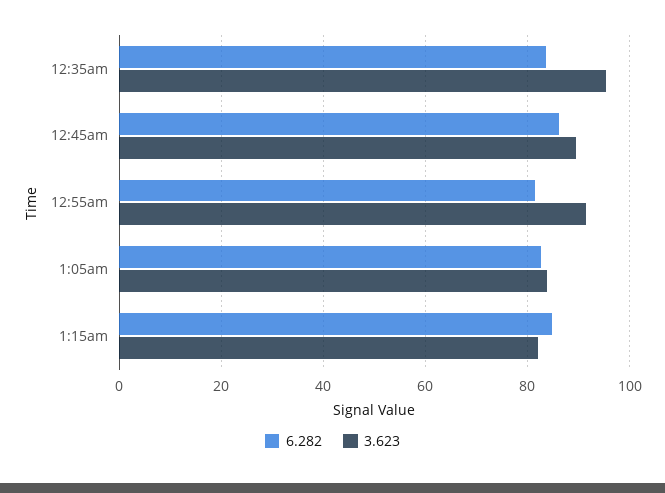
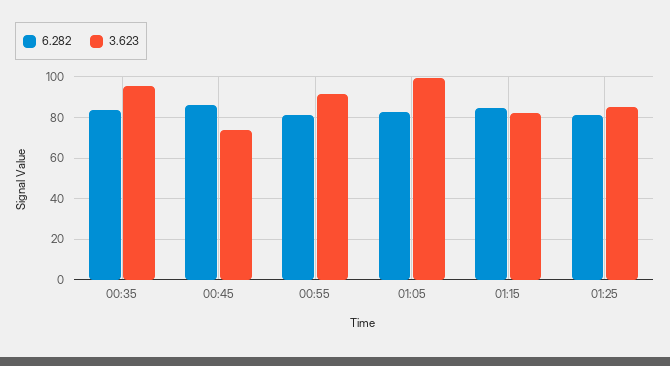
3.623, 12:45am: 90 -> 75
3.623, 1:05am: 84 -> 100
6.282, 01:25: none -> 80
3.623, 01:25: none -> 85

